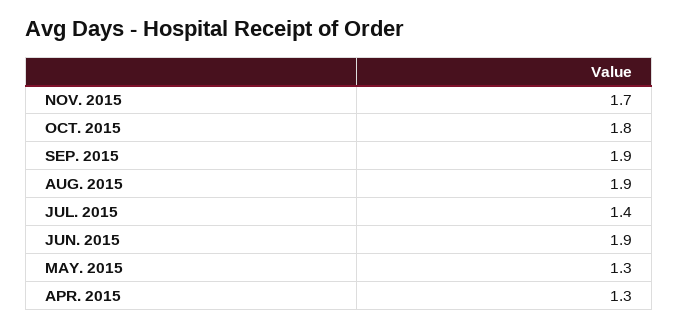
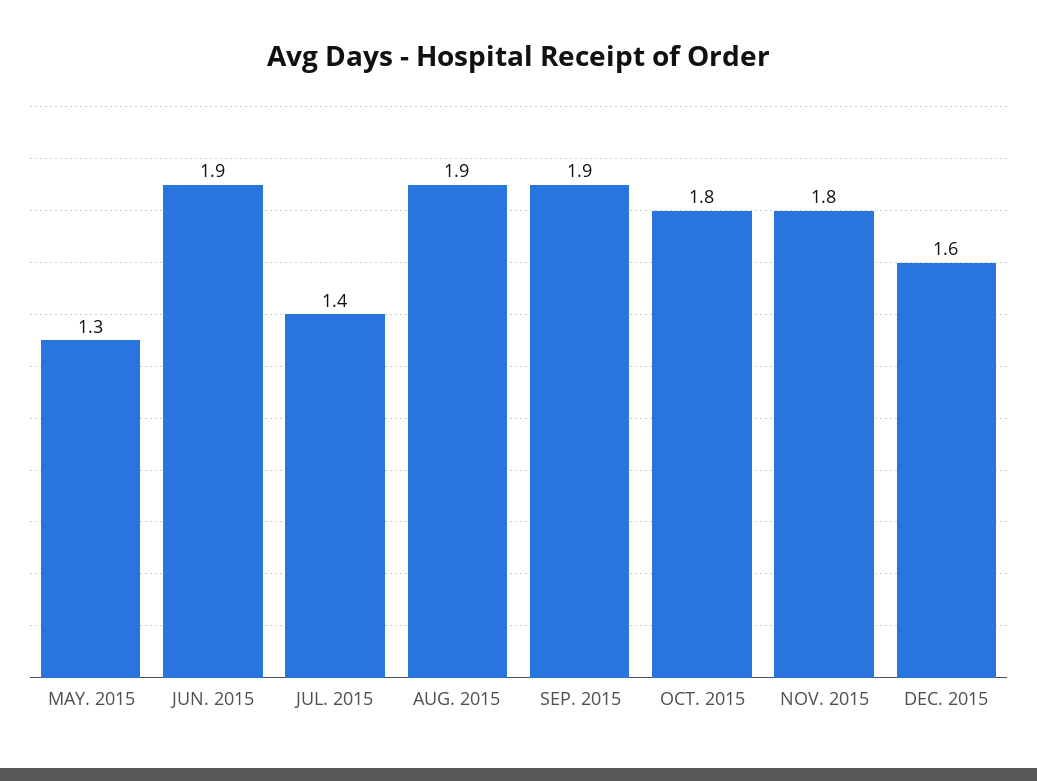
NOV. 2015: 1.7 -> 1.8
APR. 2015: 1.3 -> none
DEC. 2015: none -> 1.6

